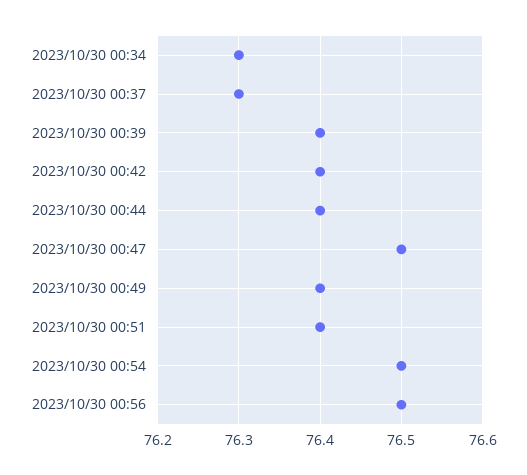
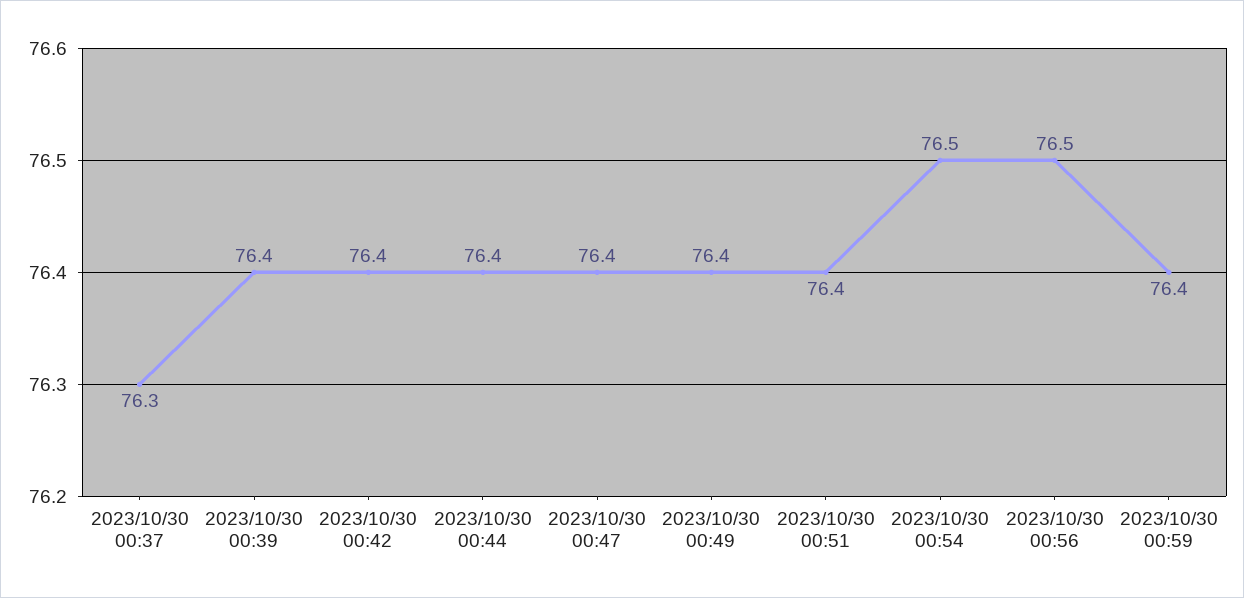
2023/10/30 00:34: 76.3 -> none
2023/10/30 00:47: 76.5 -> 76.4
2023/10/30 00:59: none -> 76.4

